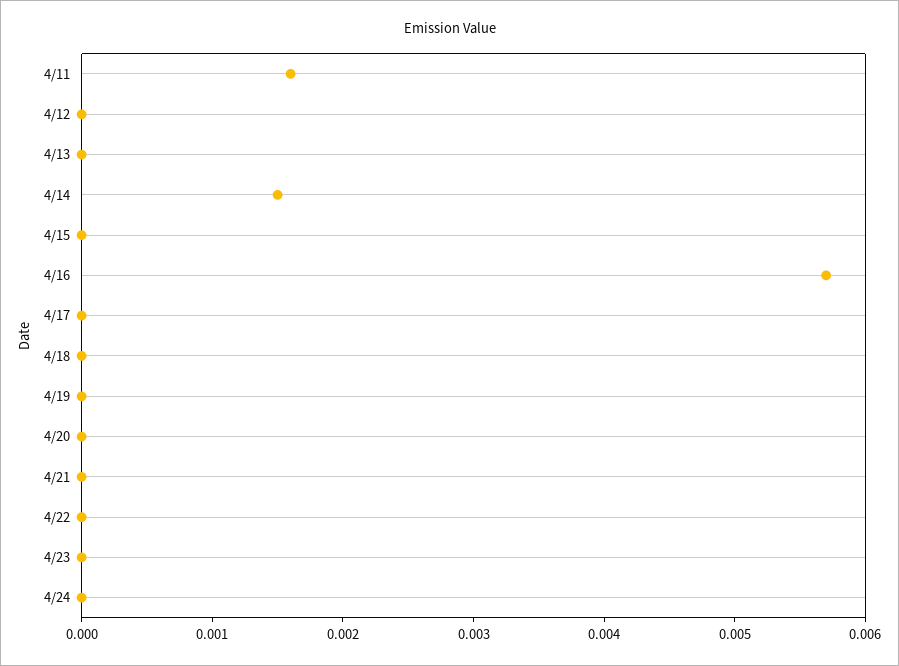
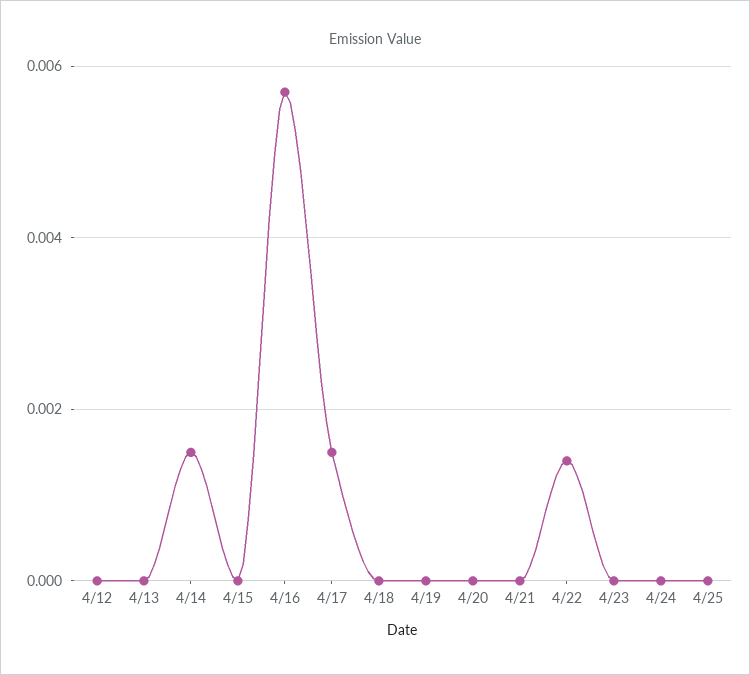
4/11: 0.0016 -> none
4/17: 0 -> 0.0015
4/22: 0 -> 0.0015
4/25: none -> 0

